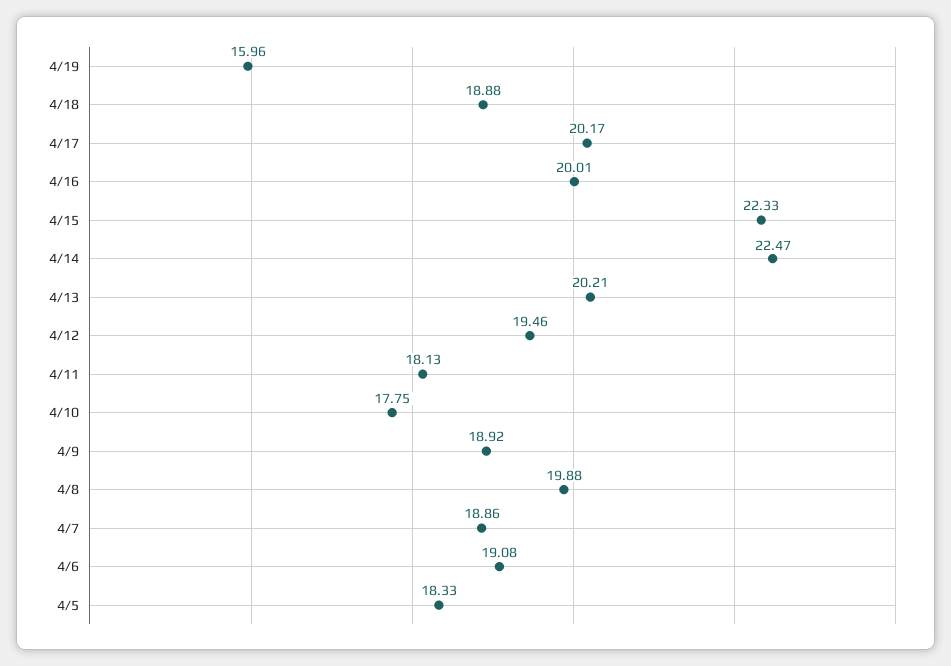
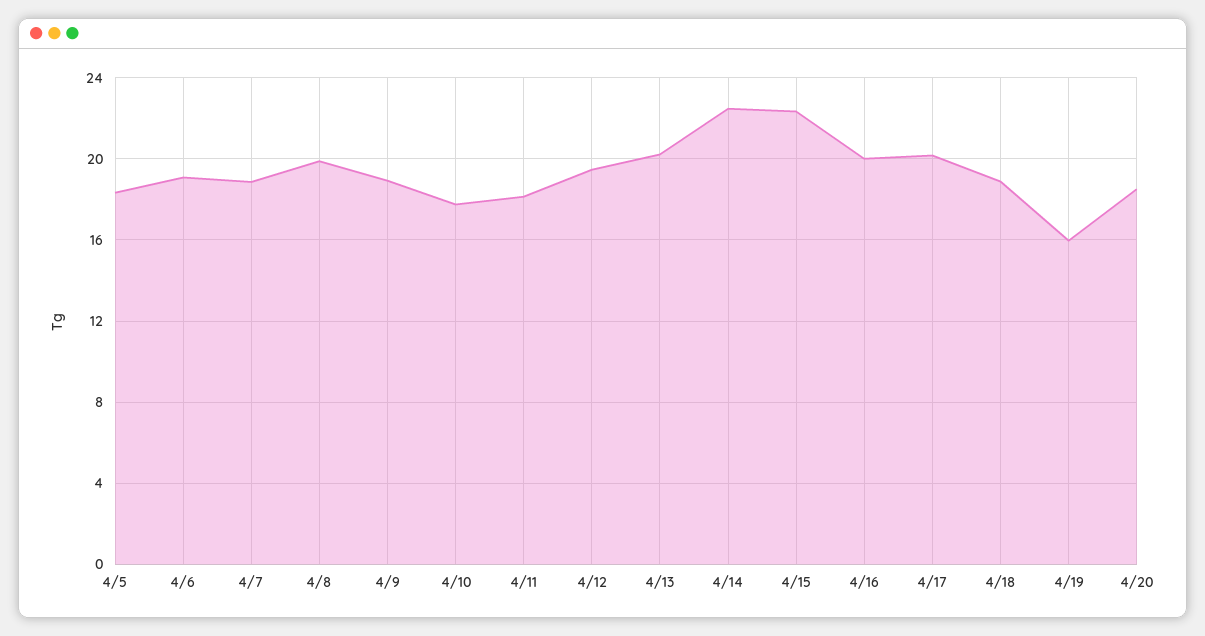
4/20: none -> 18.5

